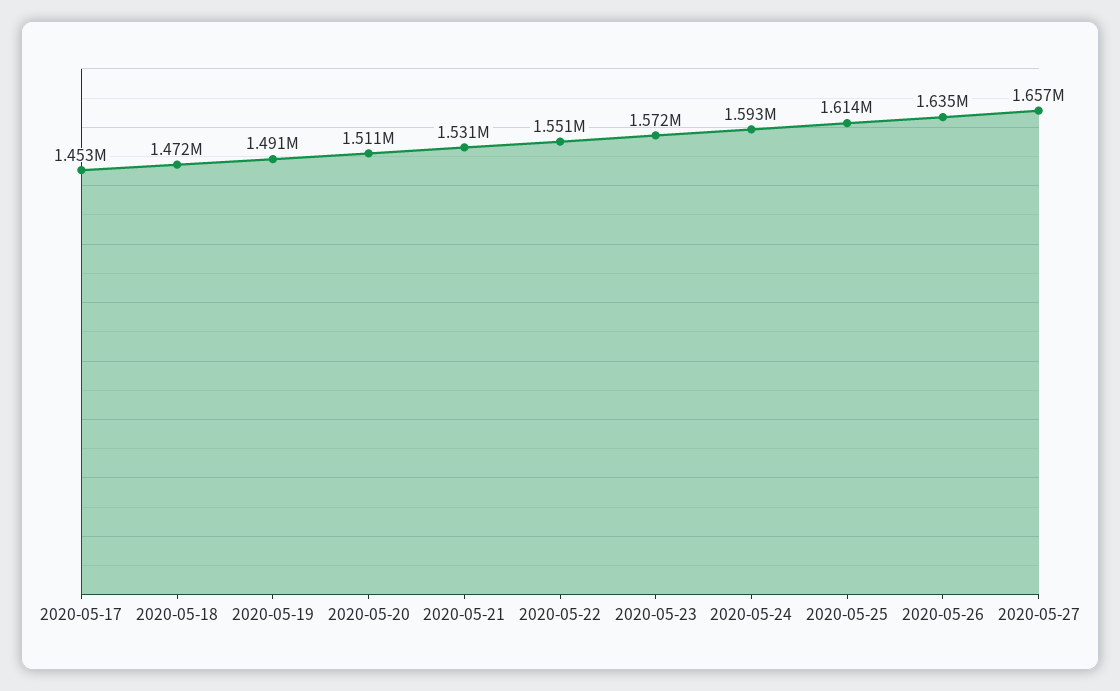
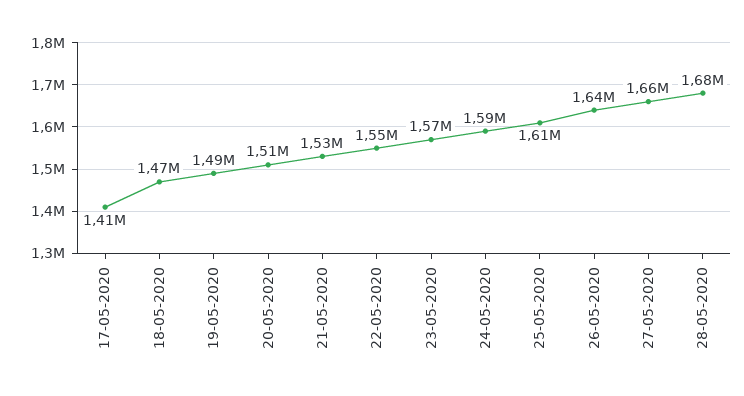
2020-05-17: 1453000 -> 1410000
28-05-2020: none -> 1680000

